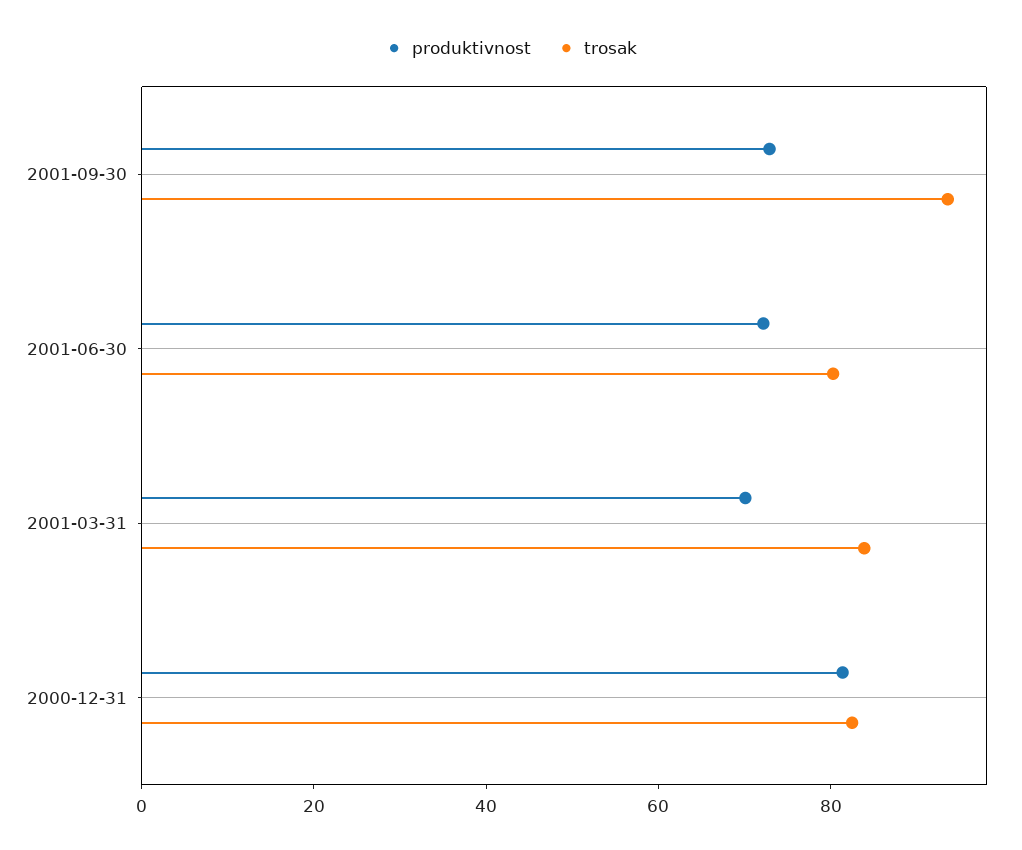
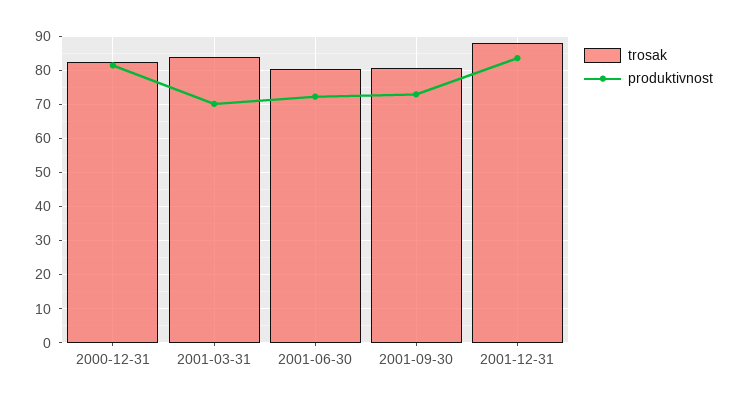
trosak, 2001-09-30: 95 -> 80
trosak, 2001-12-31: none -> 88
produktivnost, 2001-12-31: none -> 84

